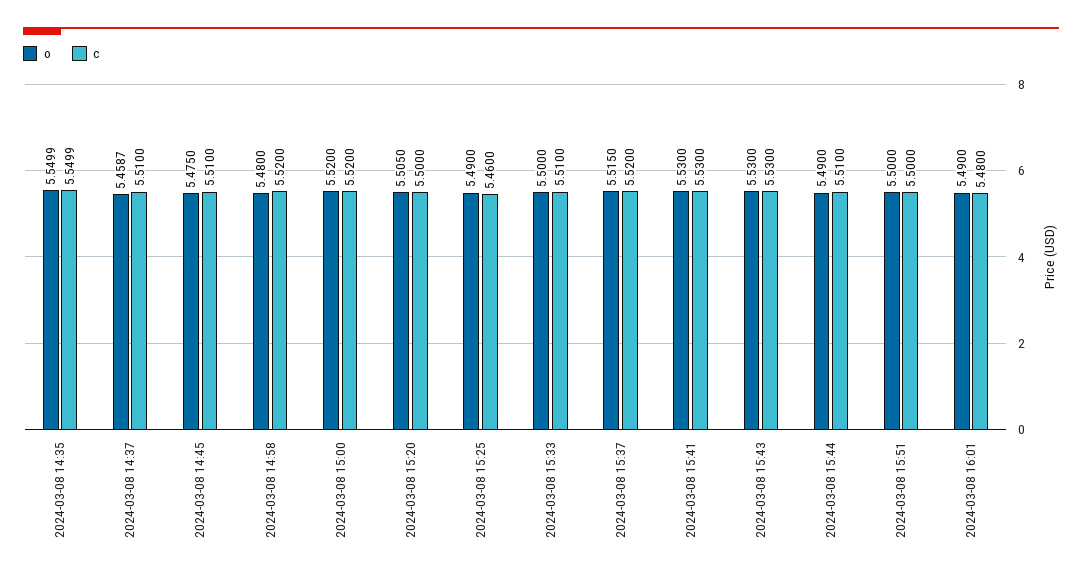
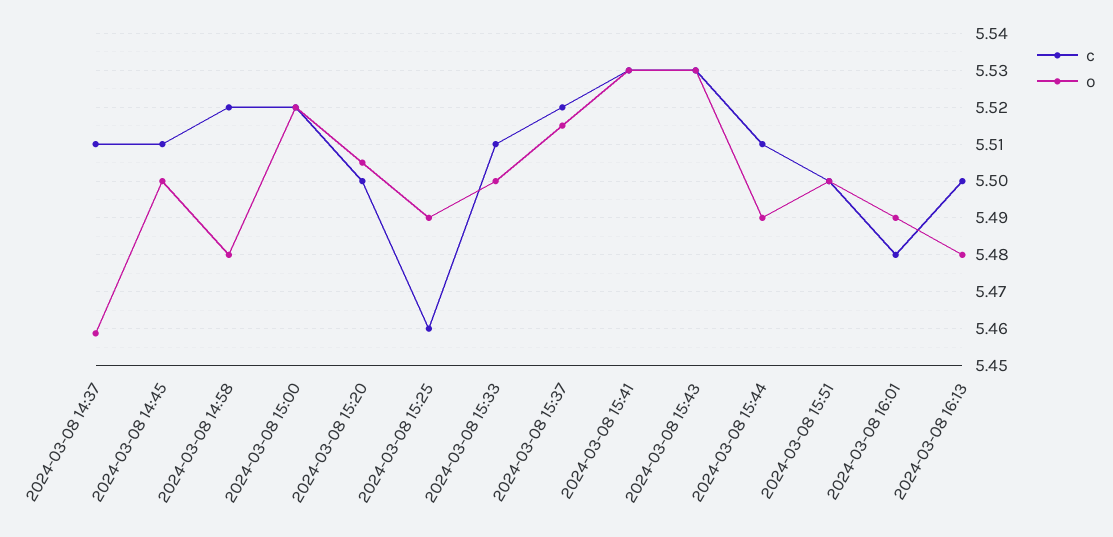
o, 2024-03-08 14:35: 5.5499 -> none
c, 2024-03-08 14:35: 5.5499 -> none
o, 2024-03-08 14:45: 5.475 -> 5.5
c, 2024-03-08 16:13: none -> 5.5
o, 2024-03-08 16:13: none -> 5.48

